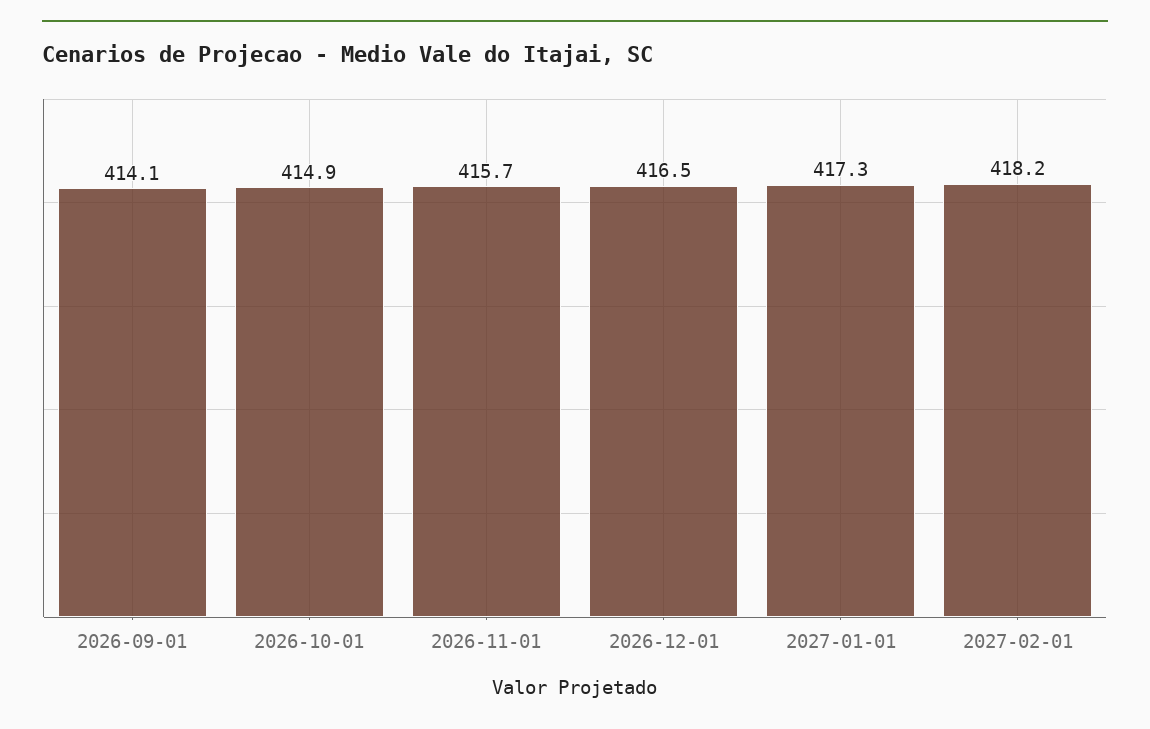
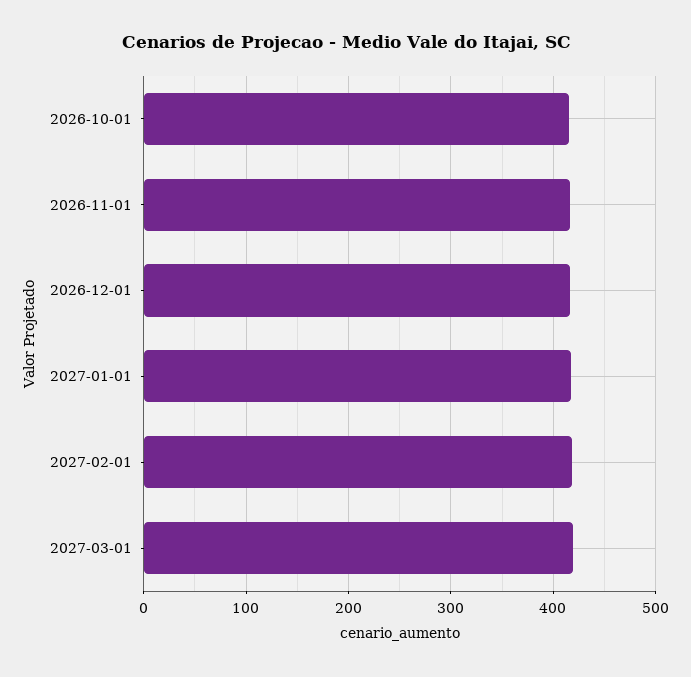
2026-09-01: 414.1 -> none
2027-03-01: none -> 420

